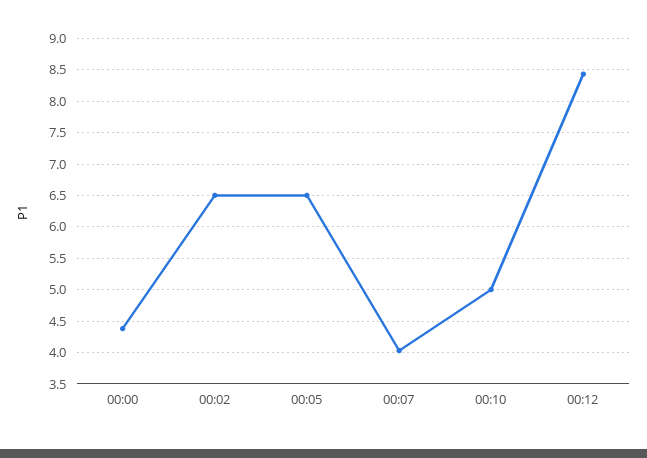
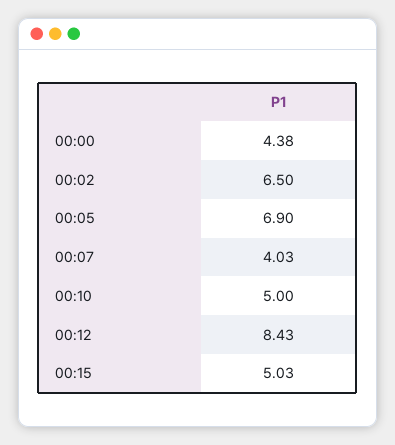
00:05: 6.5 -> 6.9
00:15: none -> 5.03

